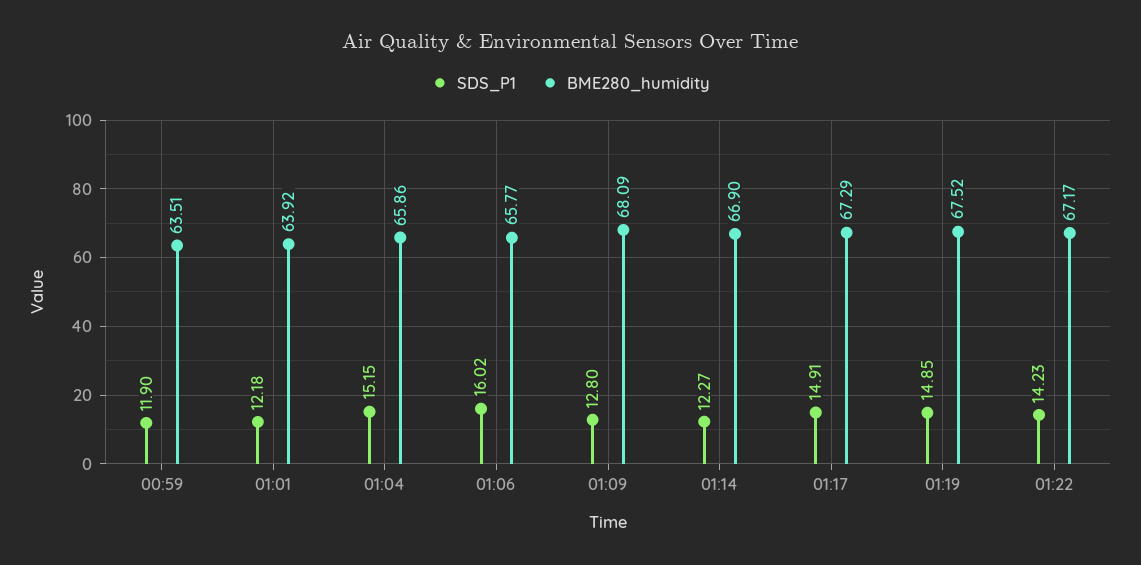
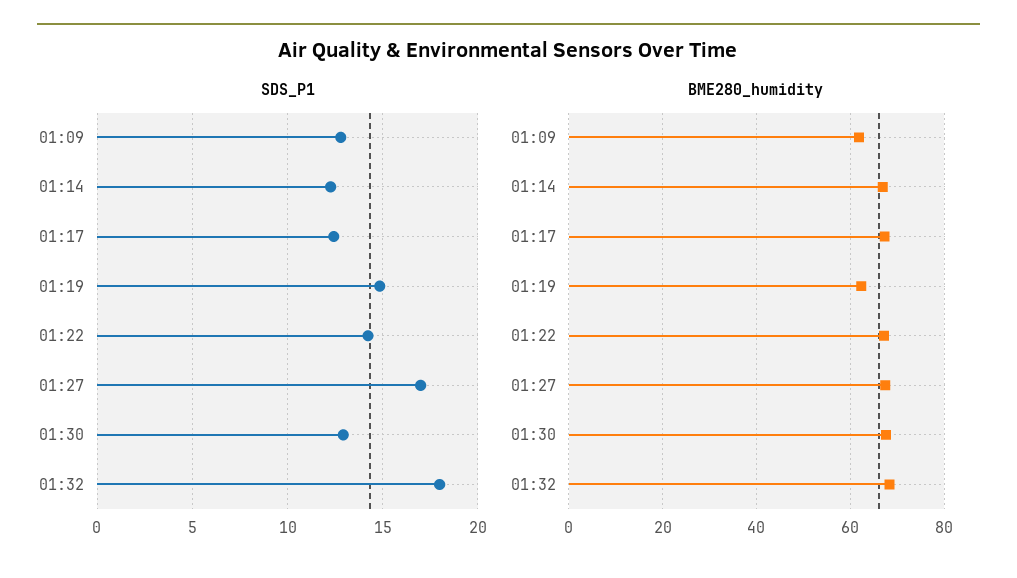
SDS_P1, 00:59: 11.9 -> none
BME280_humidity, 00:59: 63.51 -> none
SDS_P1, 01:01: 12.18 -> none
BME280_humidity, 01:01: 63.92 -> none
SDS_P1, 01:04: 15.15 -> none
BME280_humidity, 01:04: 65.86 -> none
SDS_P1, 01:06: 16.02 -> none
BME280_humidity, 01:06: 65.77 -> none
BME280_humidity, 01:09: 68.09 -> 62
SDS_P1, 01:17: 14.91 -> 12.5
BME280_humidity, 01:19: 67.52 -> 62
SDS_P1, 01:27: none -> 17
SDS_P1, 01:30: none -> 13
SDS_P1, 01:32: none -> 18
BME280_humidity, 01:27: none -> 68
BME280_humidity, 01:30: none -> 68
BME280_humidity, 01:32: none -> 68

